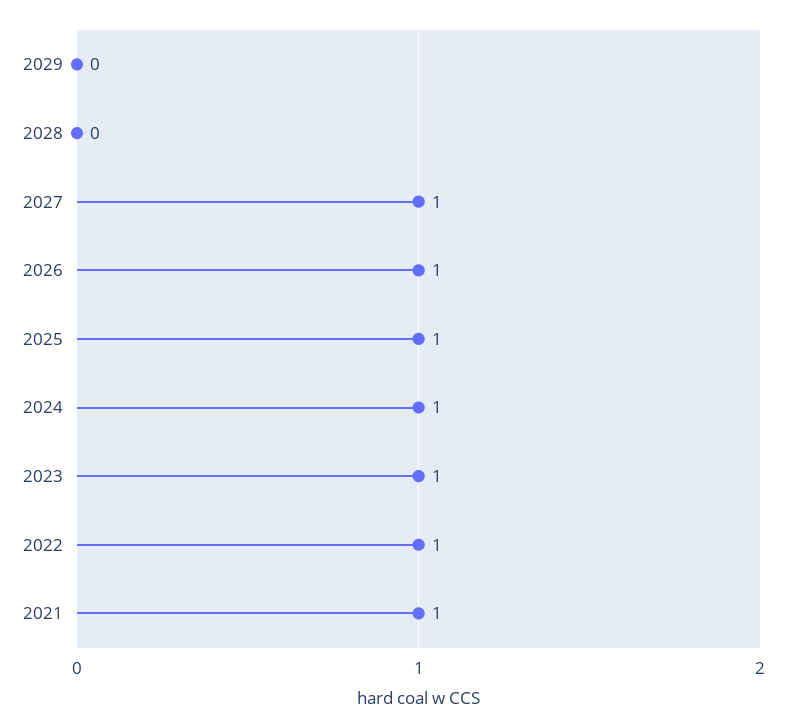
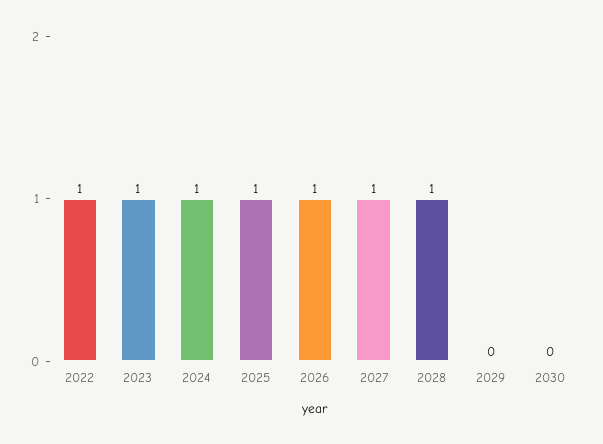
2028: 0 -> 1
2021: 1 -> none
2030: none -> 0

